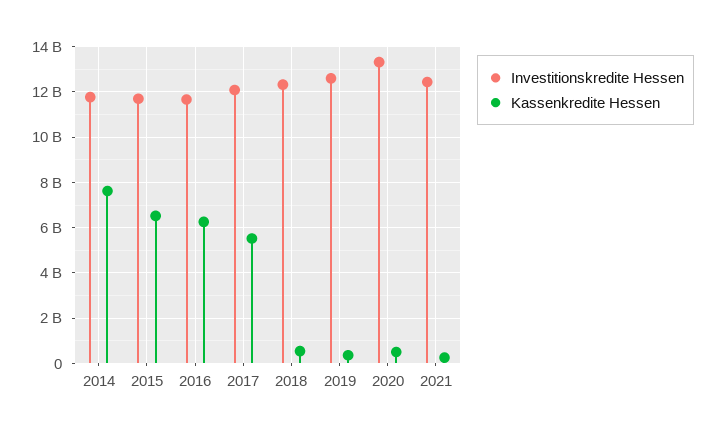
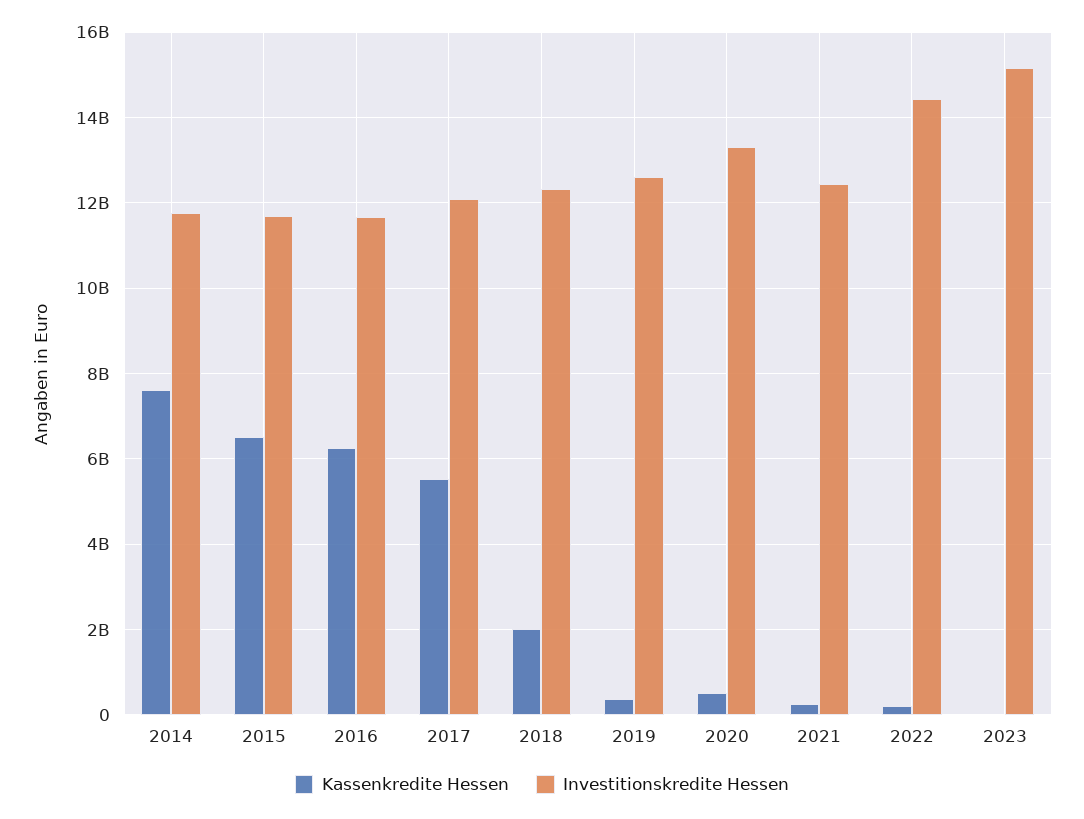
Kassenkredite Hessen, 2018: 500000000 -> 2000000000
Kassenkredite Hessen, 2022: none -> 200000000
Investitionskredite Hessen, 2022: none -> 14400000000
Kassenkredite Hessen, 2023: none -> 0
Investitionskredite Hessen, 2023: none -> 15200000000

